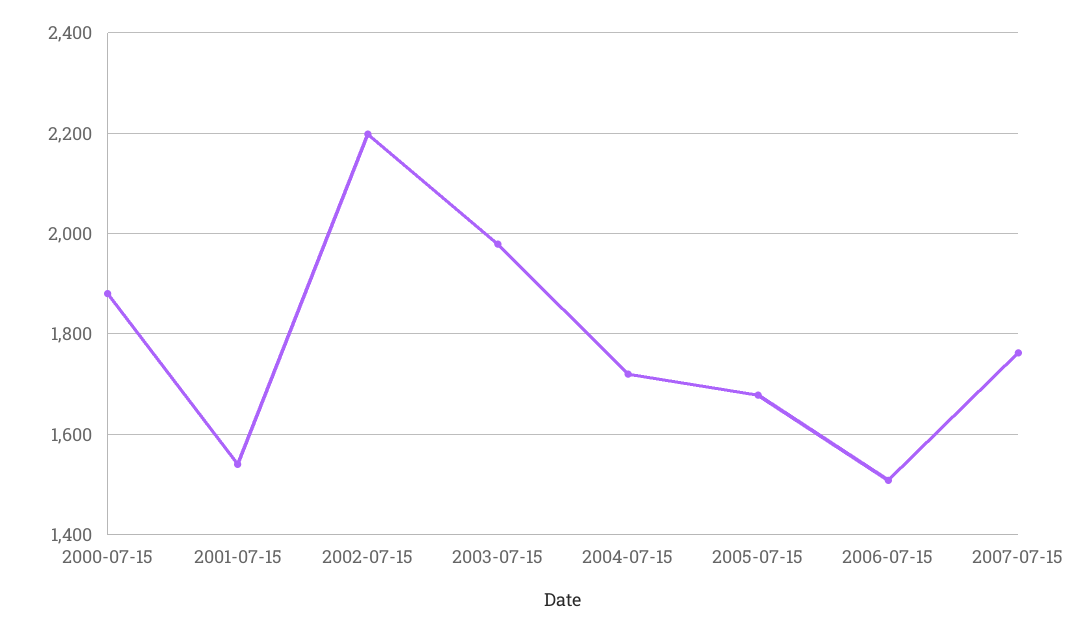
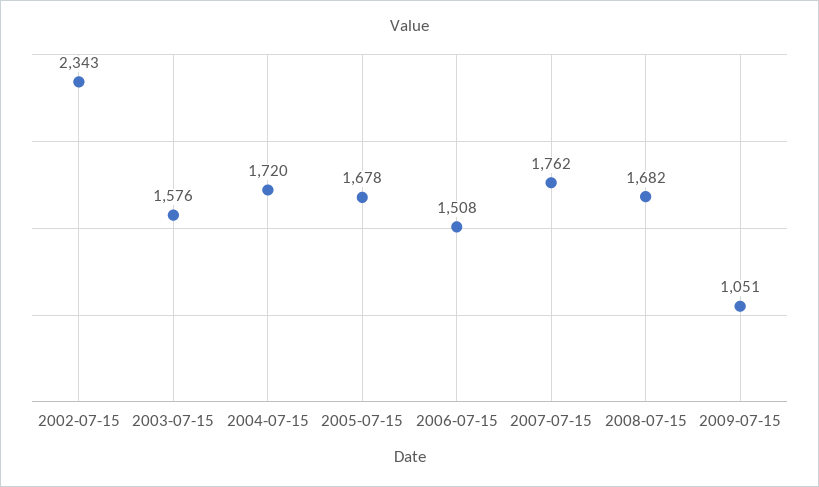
2000-07-15: 1880 -> none
2001-07-15: 1540 -> none
2002-07-15: 2200 -> 2343
2003-07-15: 1980 -> 1576
2008-07-15: none -> 1682
2009-07-15: none -> 1051

